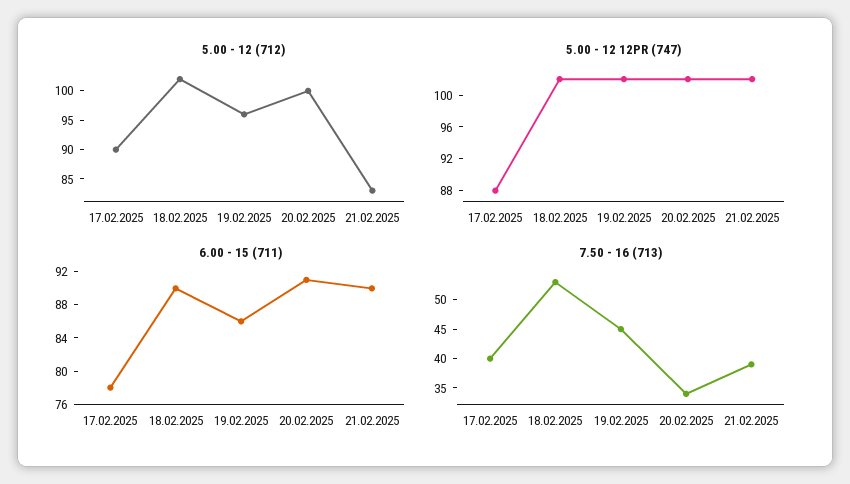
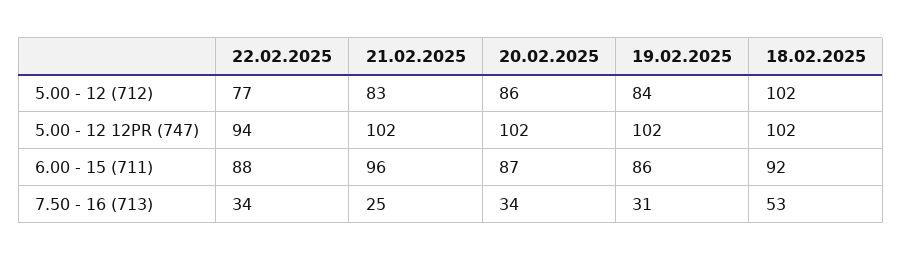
5.00 - 12 (712), 17.02.2025: 90 -> none
5.00 - 12 (712), 19.02.2025: 95 -> 84
5.00 - 12 (712), 20.02.2025: 100 -> 86
5.00 - 12 12PR (747), 17.02.2025: 88 -> none
6.00 - 15 (711), 17.02.2025: 78 -> none
6.00 - 15 (711), 18.02.2025: 90 -> 92
6.00 - 15 (711), 20.02.2025: 91 -> 87
6.00 - 15 (711), 21.02.2025: 90 -> 96
7.50 - 16 (713), 17.02.2025: 40 -> none
7.50 - 16 (713), 19.02.2025: 45 -> 31
7.50 - 16 (713), 21.02.2025: 40 -> 25
5.00 - 12 (712), 22.02.2025: none -> 77
5.00 - 12 12PR (747), 22.02.2025: none -> 94
6.00 - 15 (711), 22.02.2025: none -> 88
7.50 - 16 (713), 22.02.2025: none -> 34

